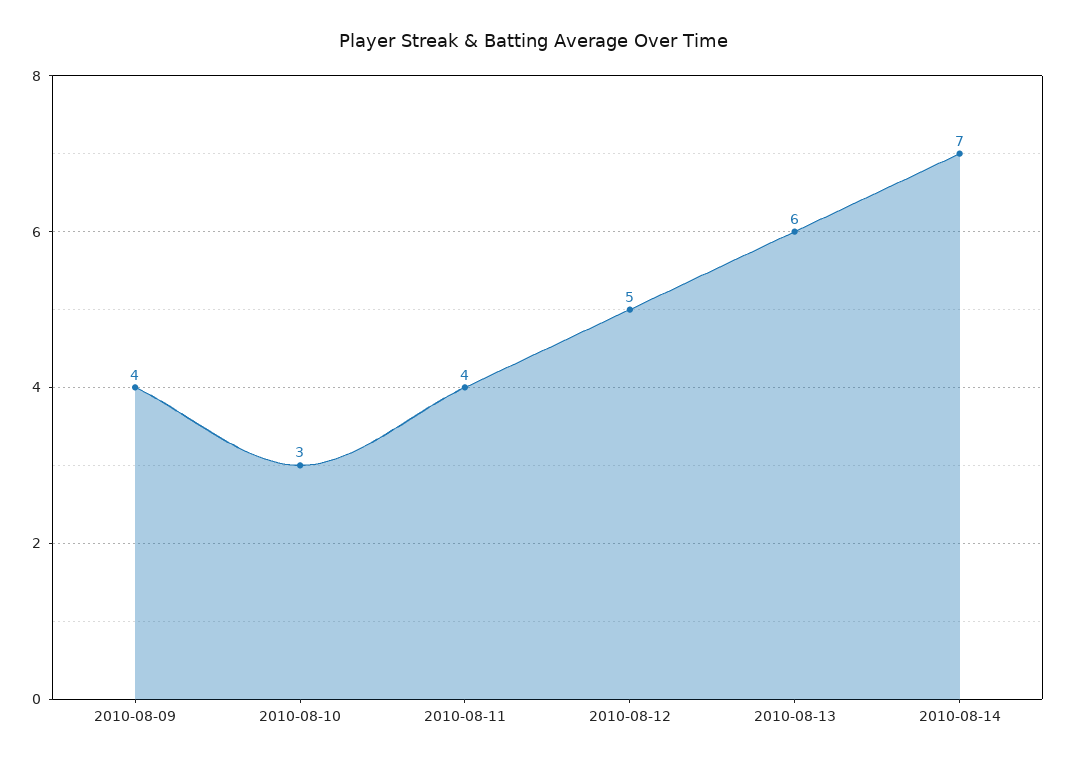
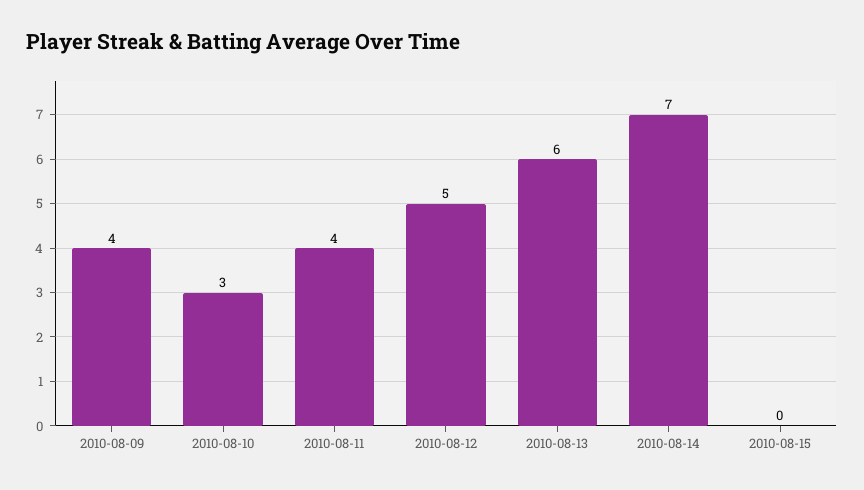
2010-08-15: none -> 0

